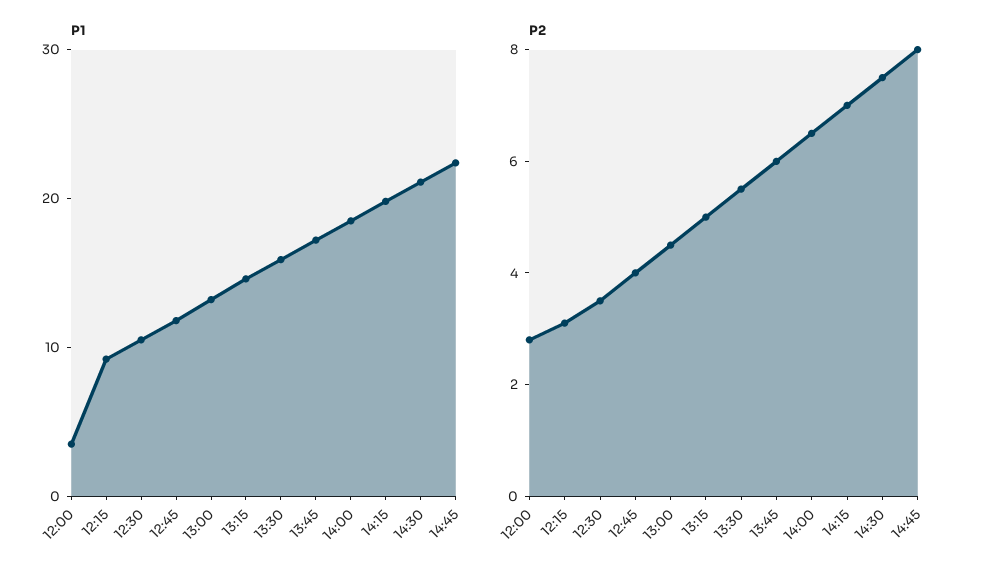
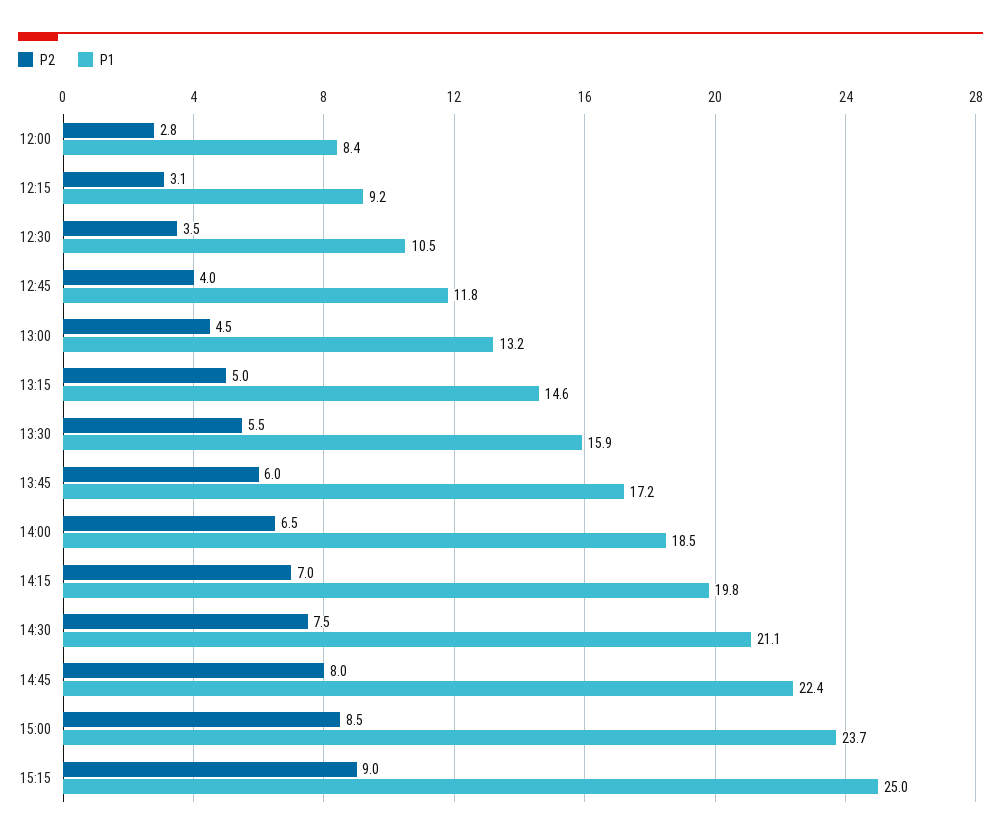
P1, 12:00: 4 -> 8.4
P2, 15:00: none -> 8.5
P1, 15:00: none -> 23.7
P2, 15:15: none -> 9
P1, 15:15: none -> 25

